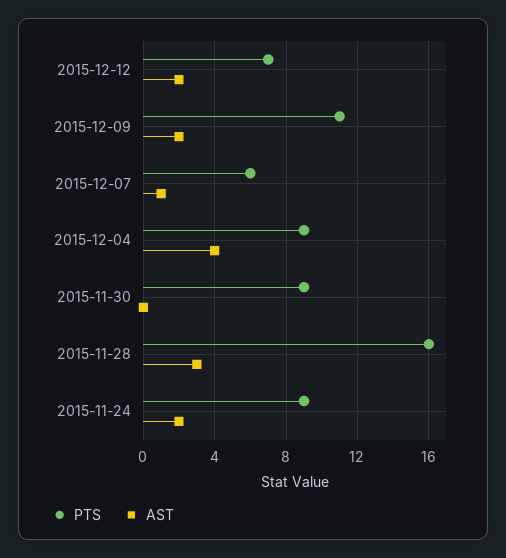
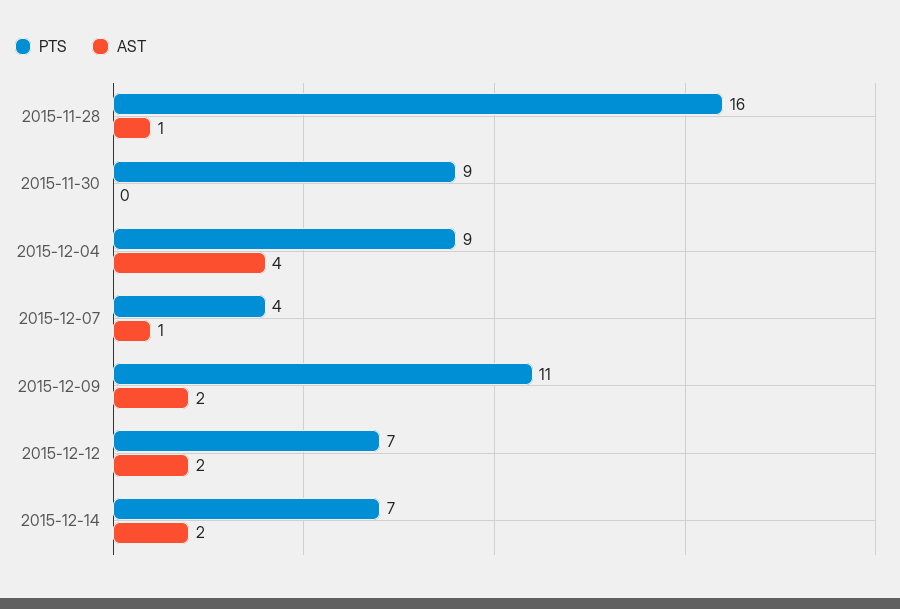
PTS, 2015-12-07: 6 -> 4
AST, 2015-11-28: 3 -> 1
PTS, 2015-11-24: 9 -> none
AST, 2015-11-24: 2 -> none
PTS, 2015-12-14: none -> 7
AST, 2015-12-14: none -> 2

